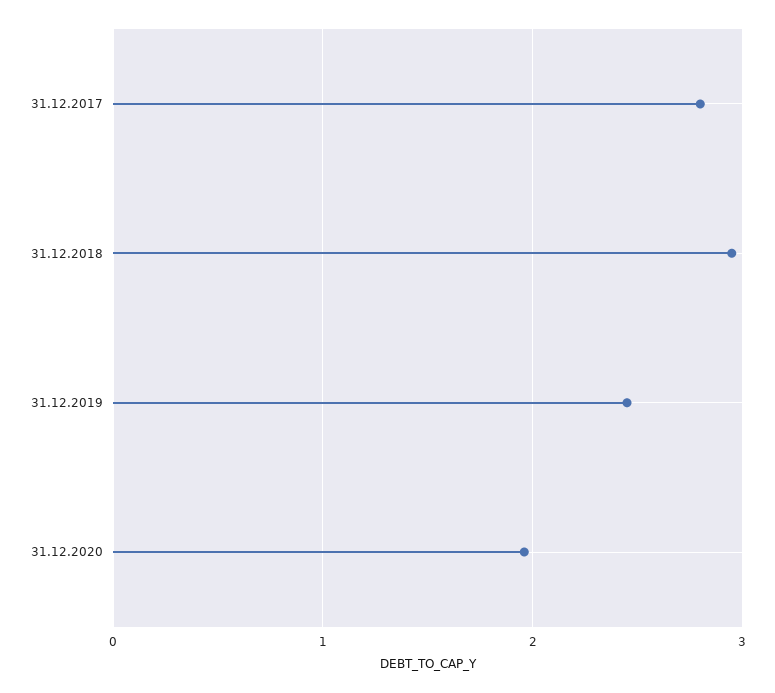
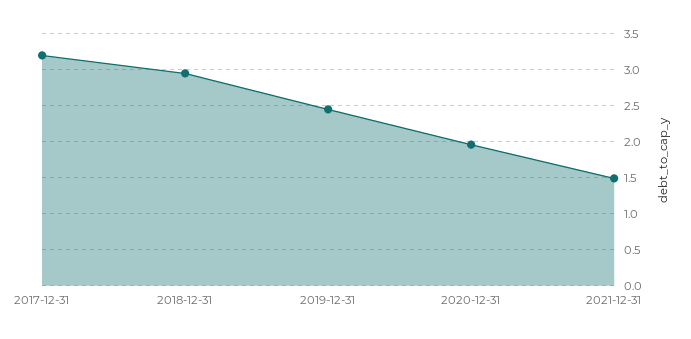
31.12.2017: 2.8 -> 3.2
2021-12-31: none -> 1.5

